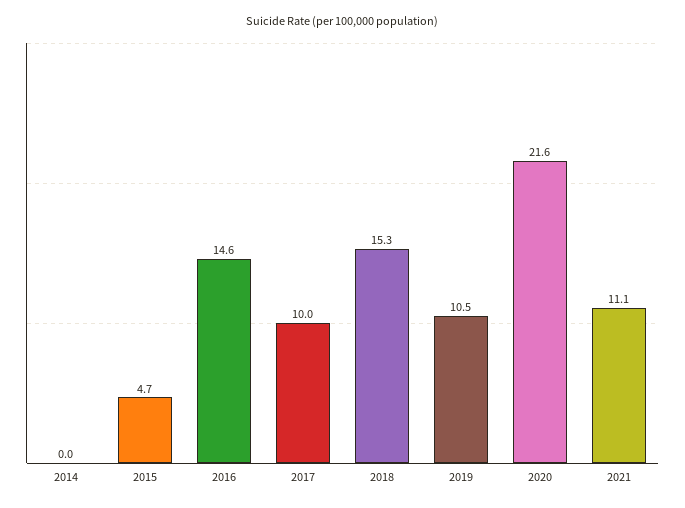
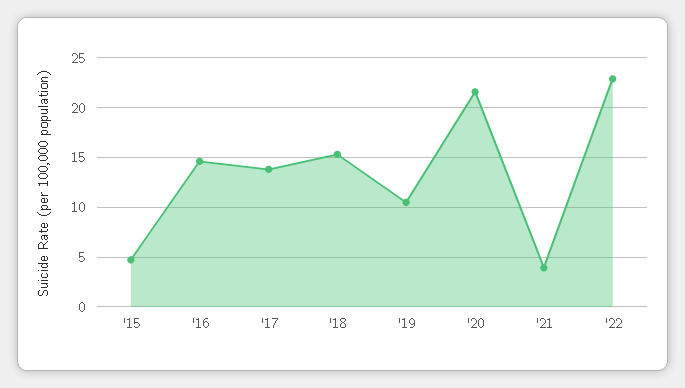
2014: 0 -> none
2017: 10 -> 14
2021: 11.1 -> 4
'22: none -> 23

